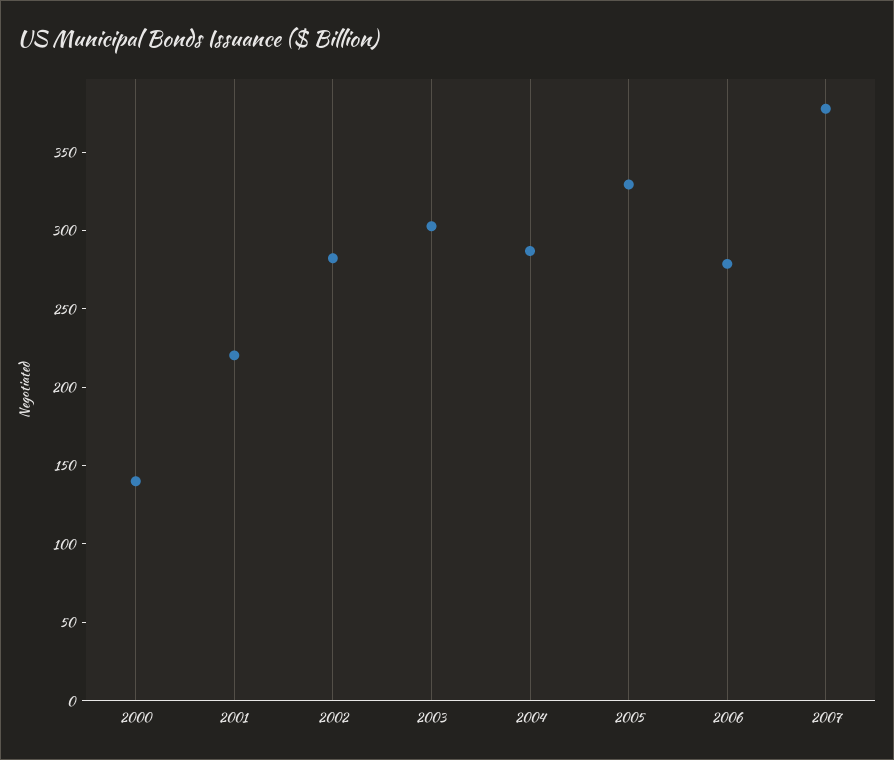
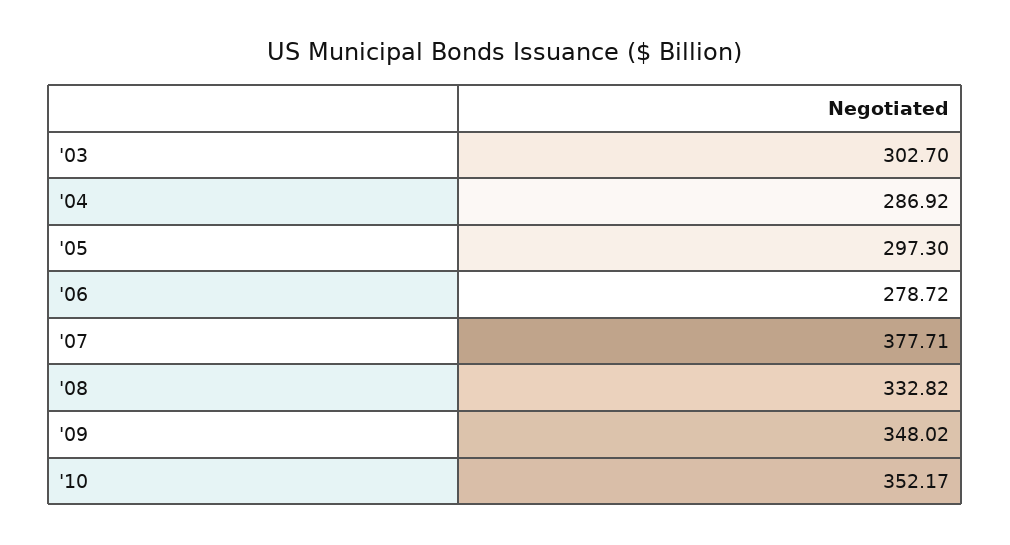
2000: 140 -> none
2001: 220 -> none
2002: 280 -> none
2005: 330 -> 297.3
'08: none -> 332.82
'09: none -> 348.02
'10: none -> 352.17

